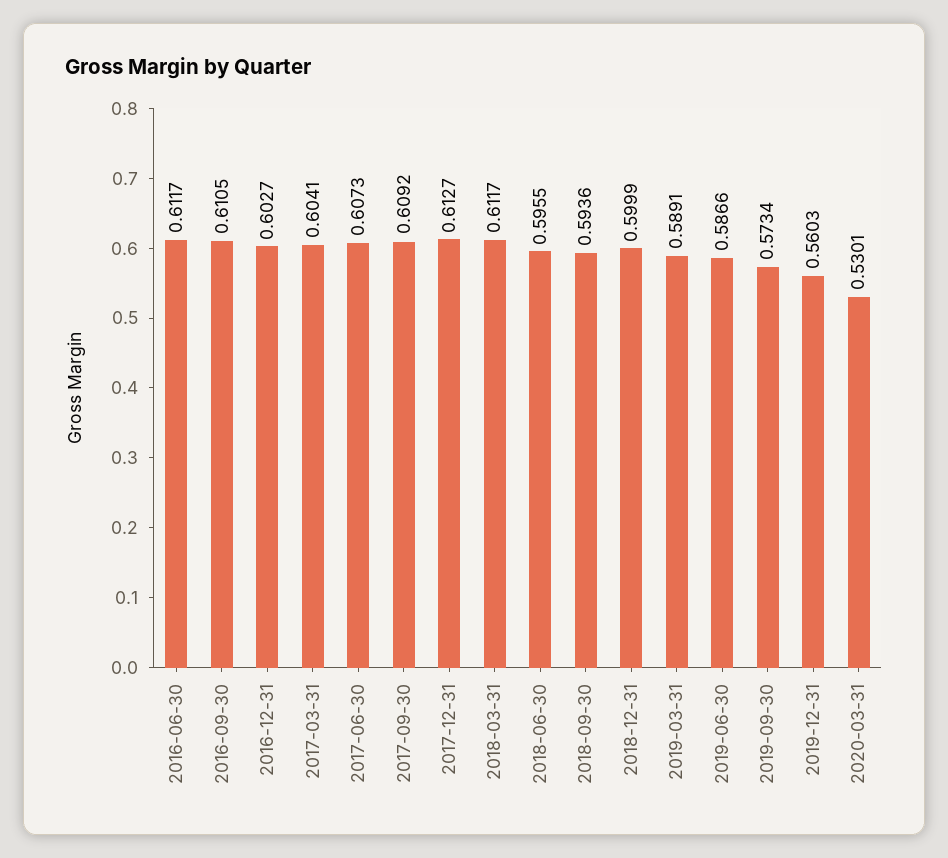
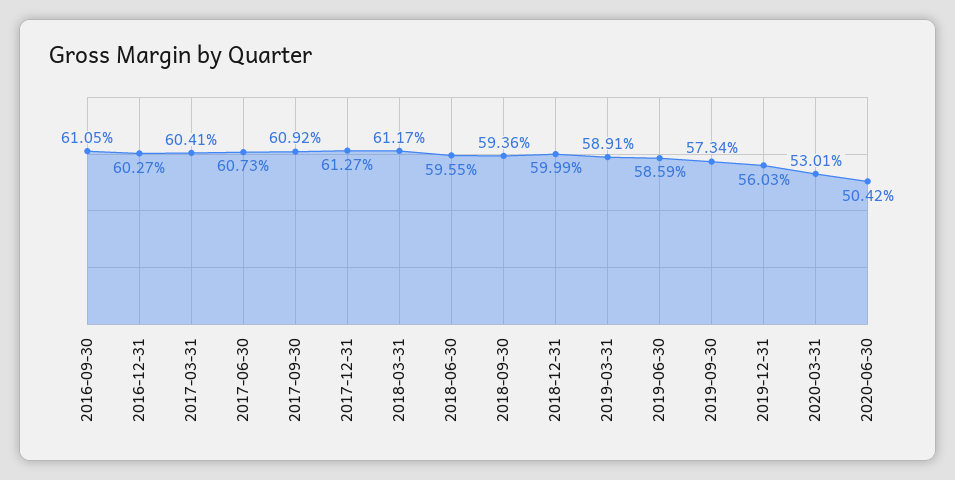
2016-06-30: 0.6117 -> none
2019-06-30: 0.5866 -> 0.5859
2020-06-30: none -> 0.5042

